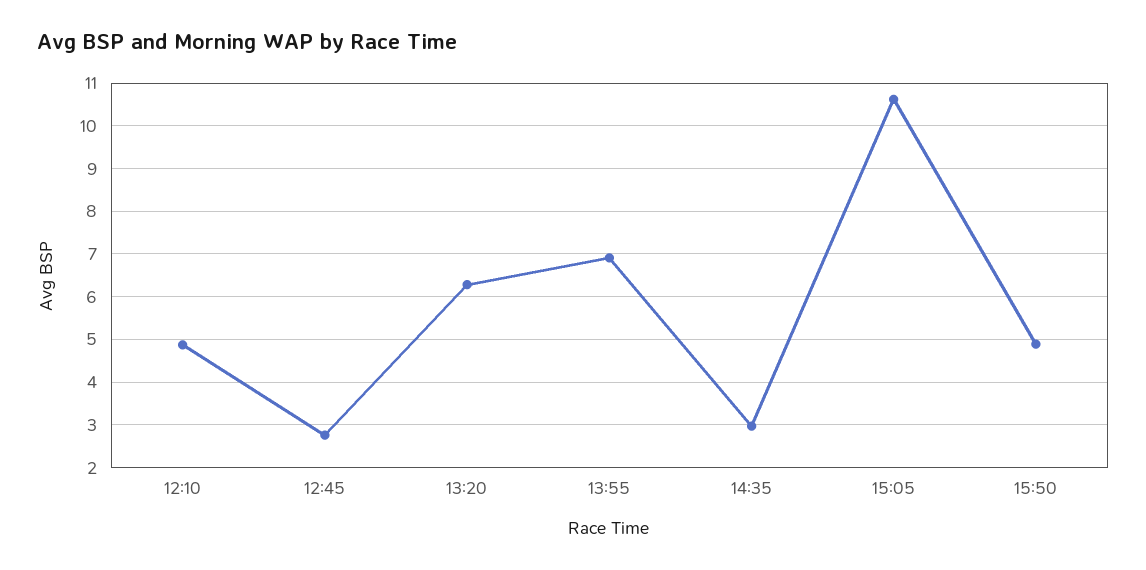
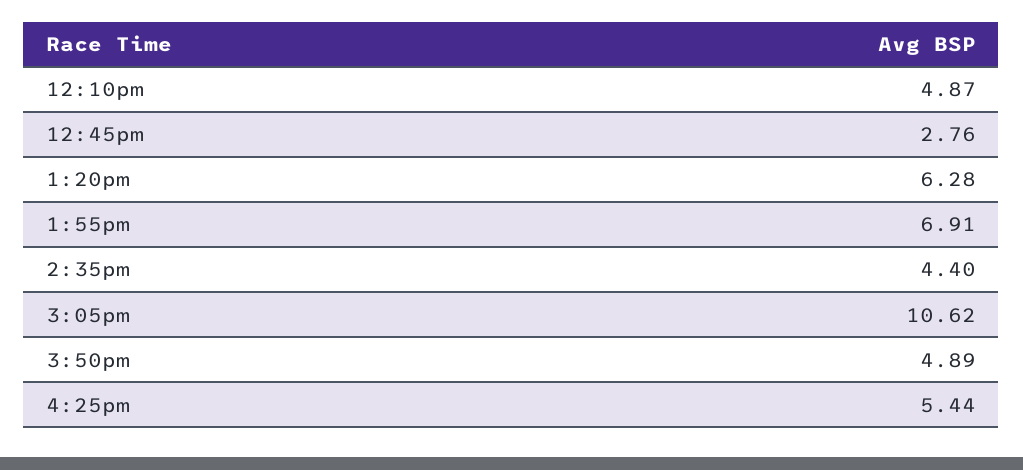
14:35: 3 -> 4.4
4:25pm: none -> 5.44

